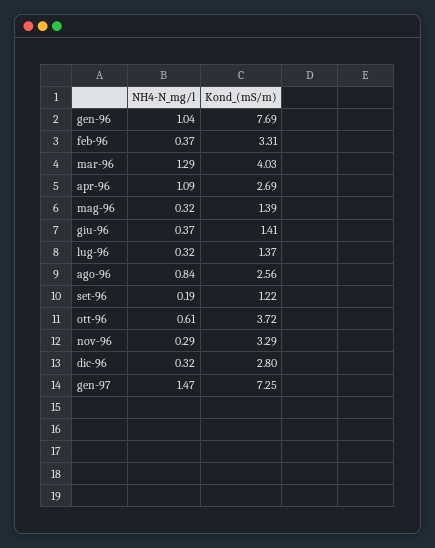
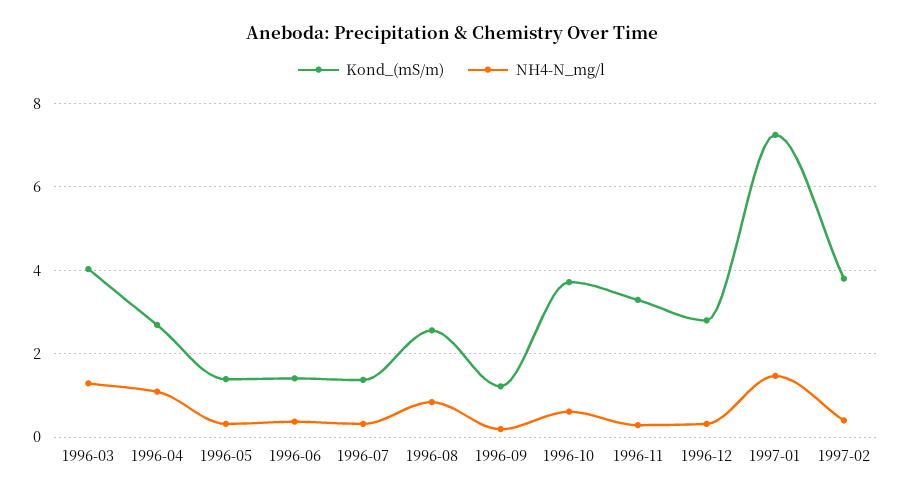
NH4-N_mg/l, gen-96: 1.04 -> none
Kond_(mS/m), gen-96: 7.69 -> none
NH4-N_mg/l, feb-96: 0.37 -> none
Kond_(mS/m), feb-96: 3.31 -> none
Kond_(mS/m), 1997-02: none -> 3.8
NH4-N_mg/l, 1997-02: none -> 0.4

